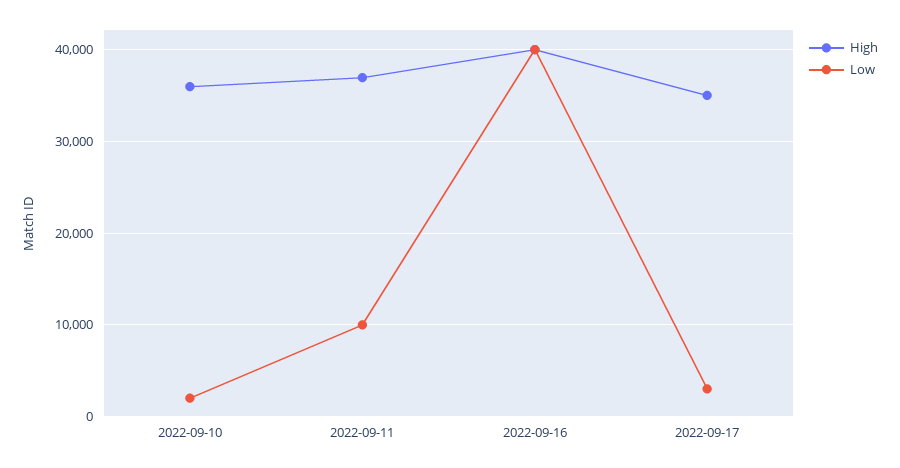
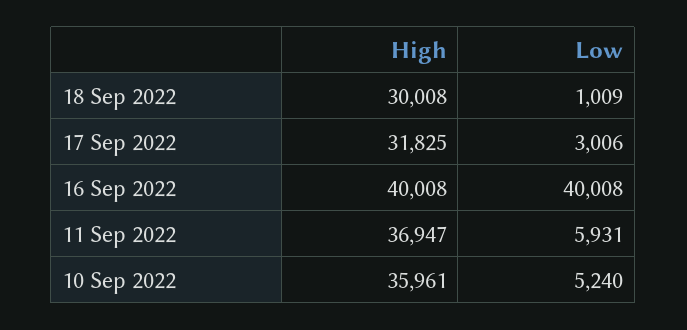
Low, 2022-09-10: 2000 -> 5240
Low, 2022-09-11: 10000 -> 5931
High, 2022-09-17: 35000 -> 31825
High, 18 Sep 2022: none -> 30008
Low, 18 Sep 2022: none -> 1009

